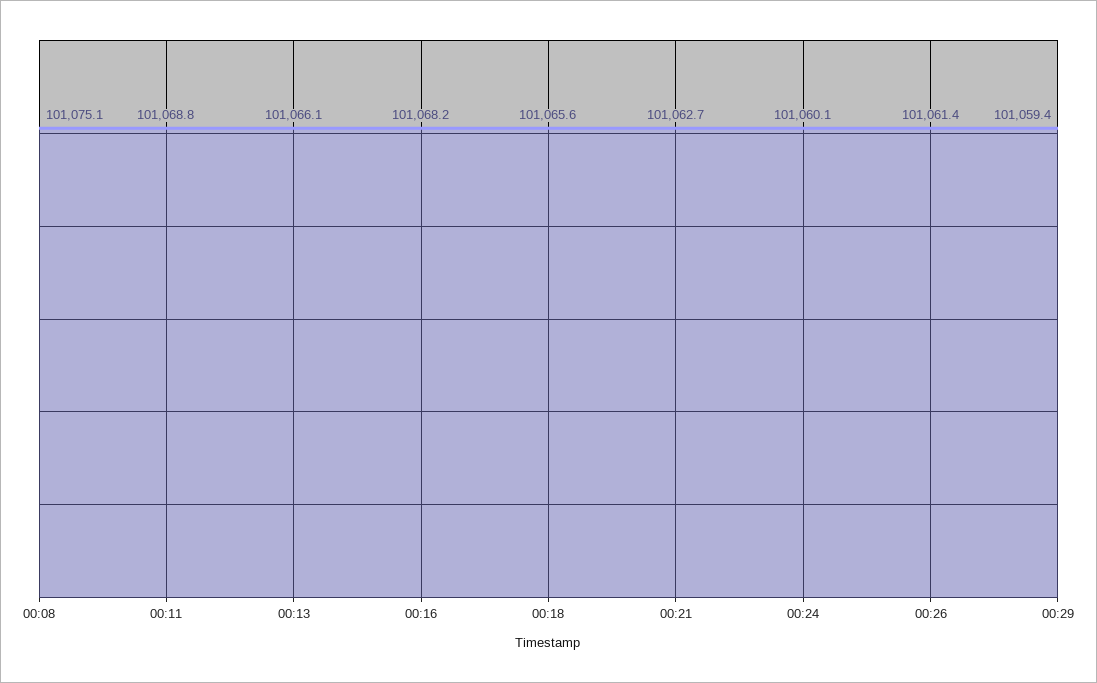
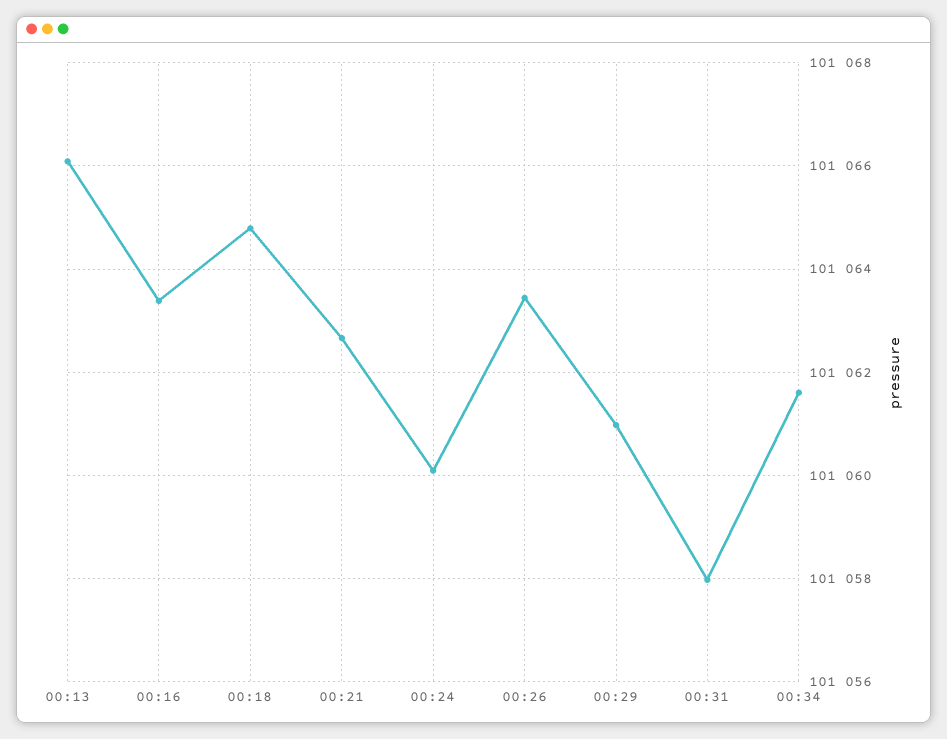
00:08: 101075.1 -> none
00:11: 101068.8 -> none
00:16: 101068.2 -> 101063.4
00:18: 101065.6 -> 101064.8
00:26: 101061.4 -> 101063.4
00:29: 101059.4 -> 101061
00:31: none -> 101058
00:34: none -> 101061.6

